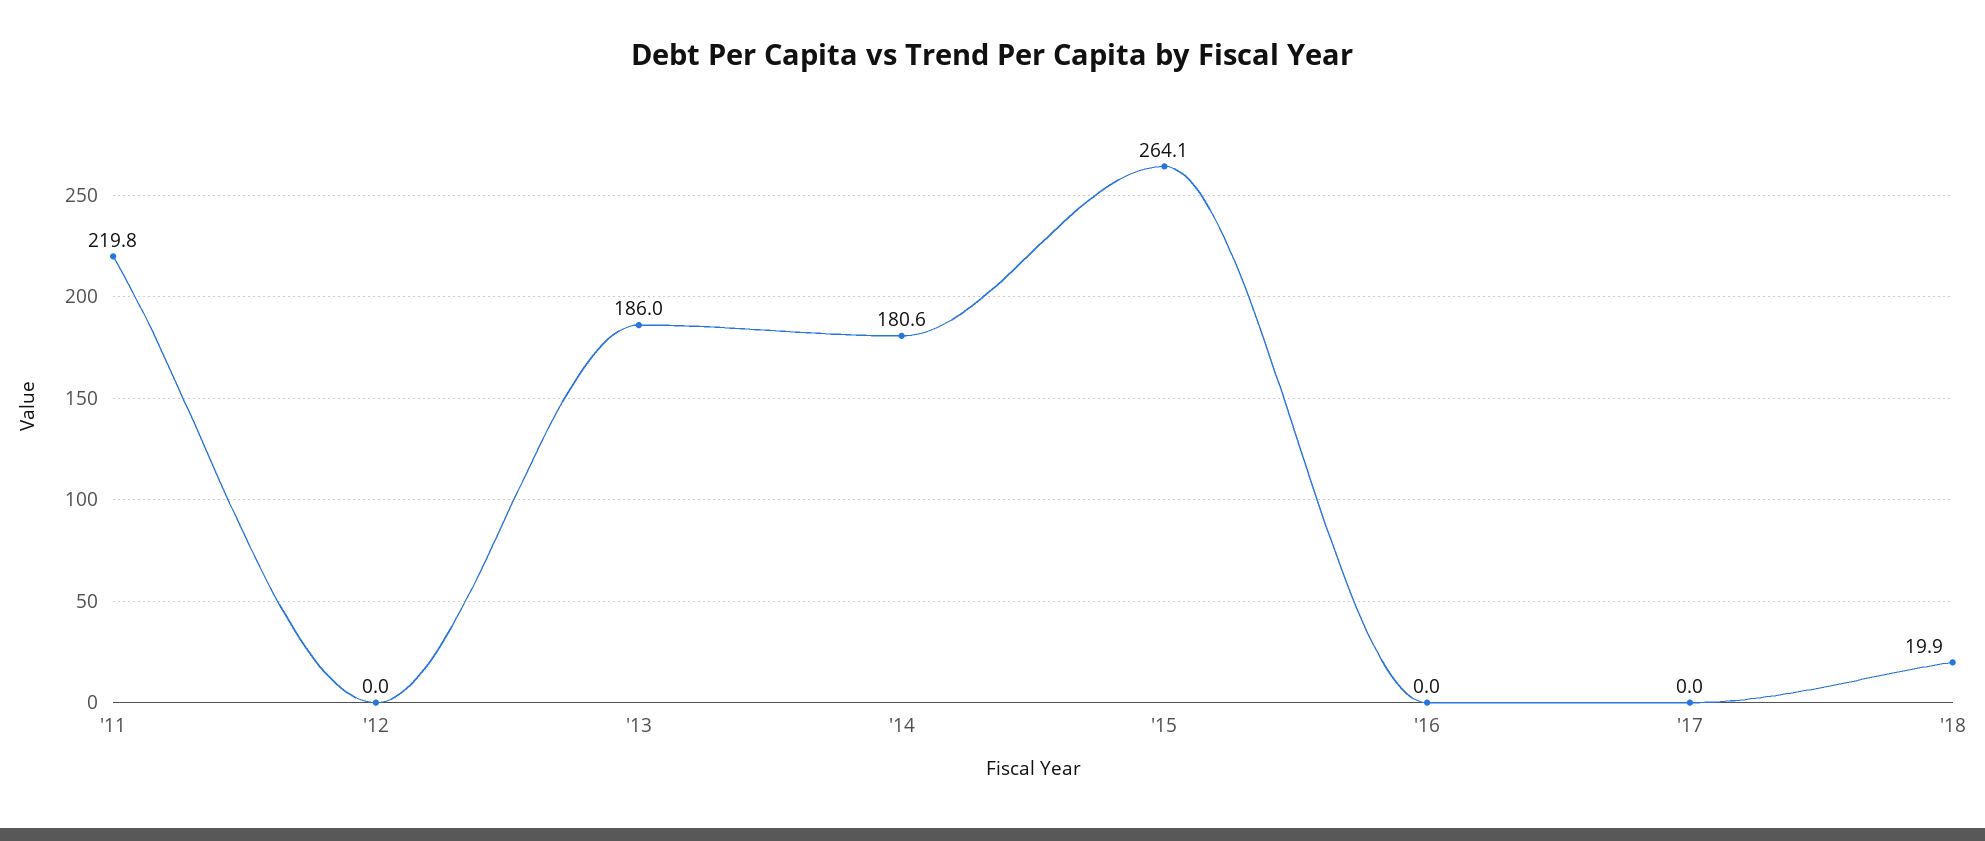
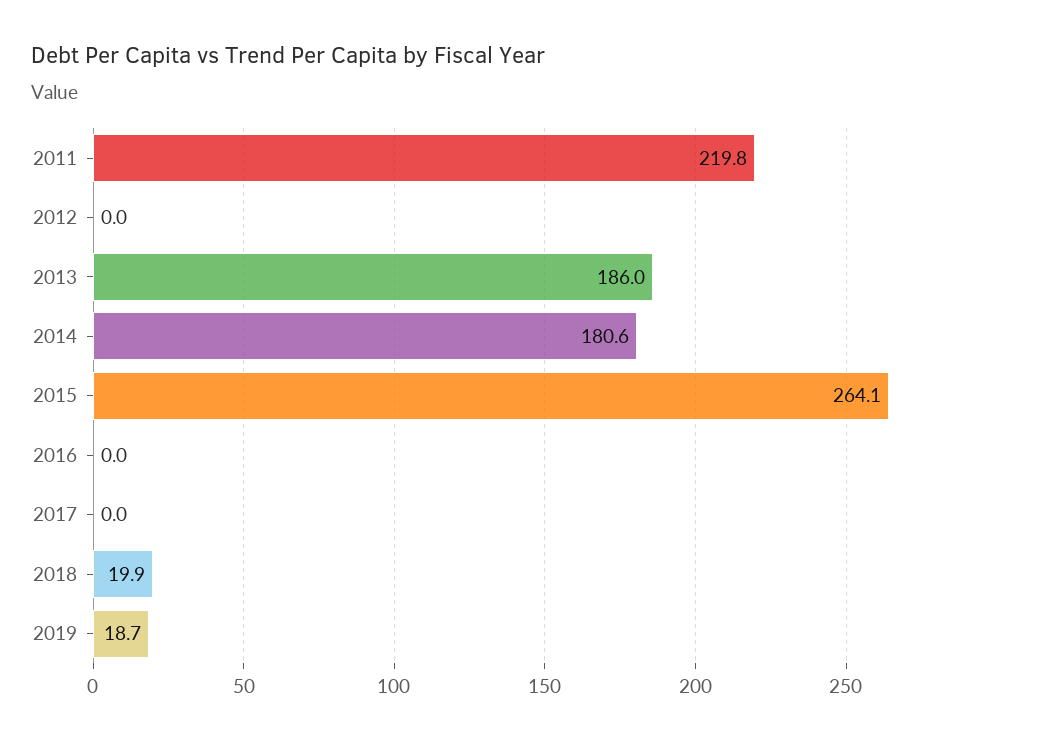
2019: none -> 18.7

